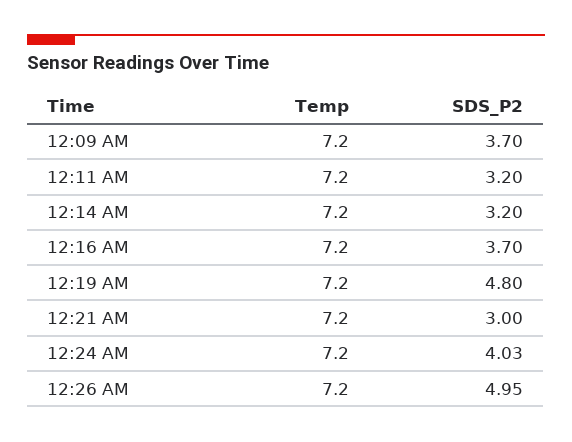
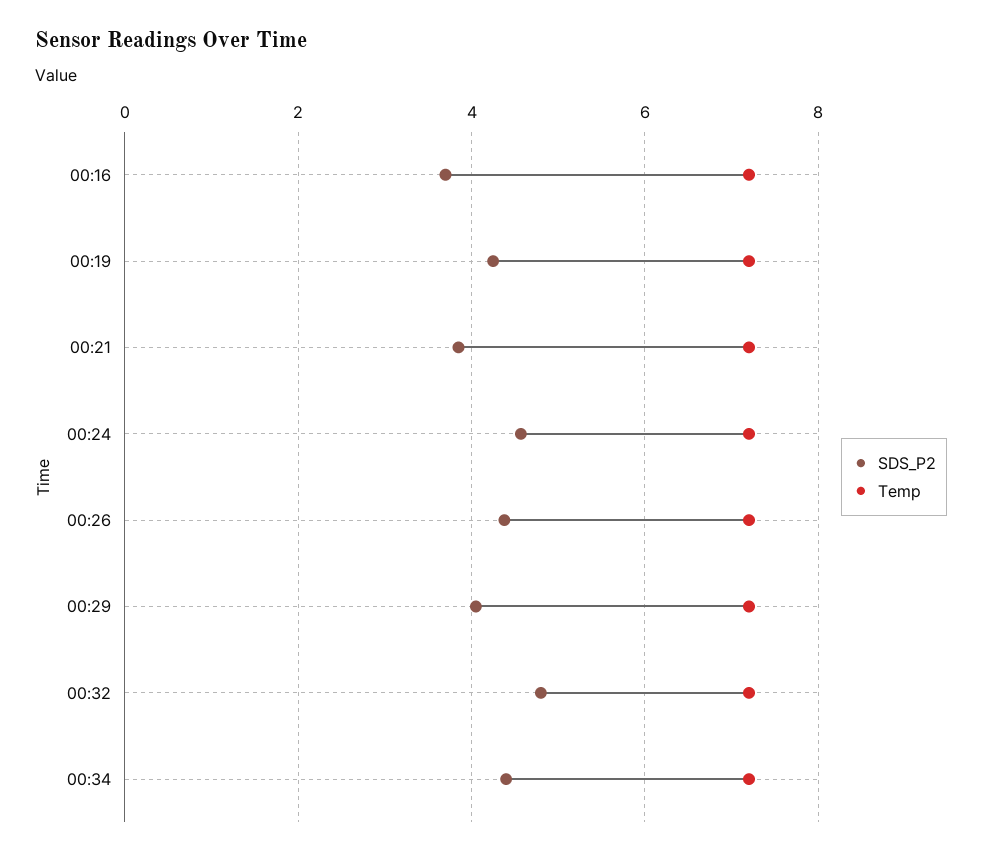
Temp, 12:09 AM: 7.2 -> none
SDS_P2, 12:09 AM: 3.7 -> none
Temp, 12:11 AM: 7.2 -> none
SDS_P2, 12:11 AM: 3.2 -> none
Temp, 12:14 AM: 7.2 -> none
SDS_P2, 12:14 AM: 3.2 -> none
SDS_P2, 12:19 AM: 4.8 -> 4.2
SDS_P2, 12:21 AM: 3 -> 3.8
SDS_P2, 12:24 AM: 4.03 -> 4.6
SDS_P2, 12:26 AM: 4.95 -> 4.4
SDS_P2, 00:29: none -> 4
Temp, 00:29: none -> 7.2
SDS_P2, 00:32: none -> 4.8
Temp, 00:32: none -> 7.2
SDS_P2, 00:34: none -> 4.4
Temp, 00:34: none -> 7.2

